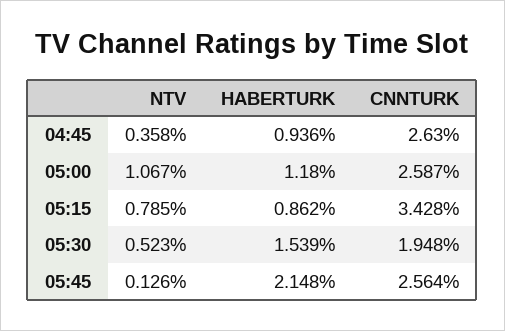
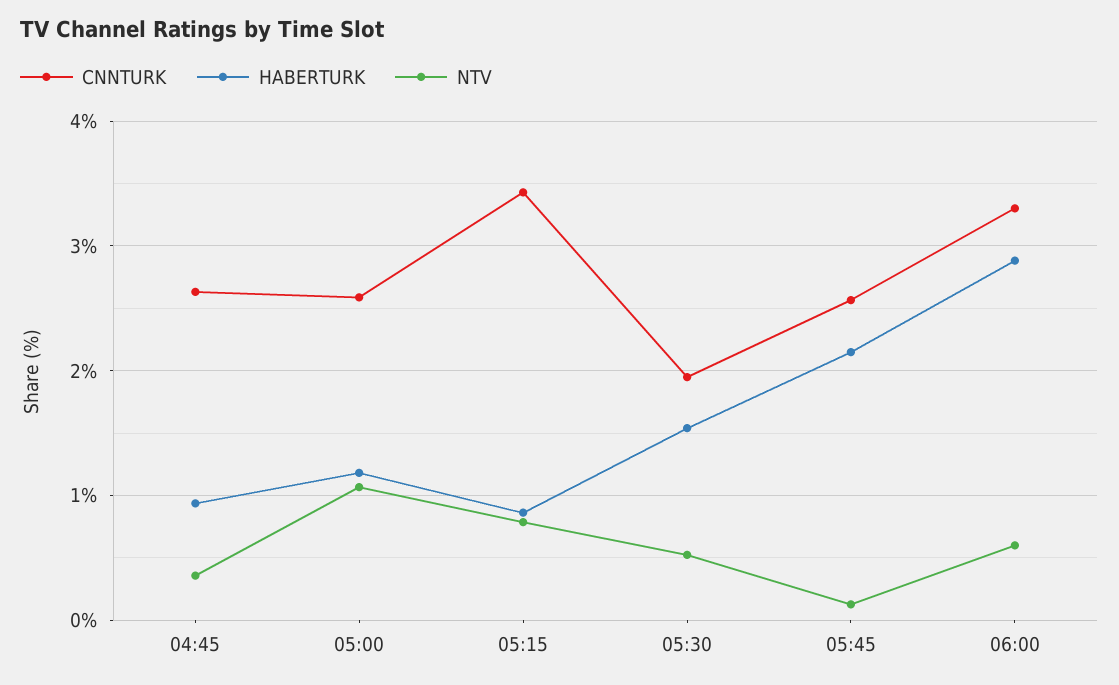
CNNTURK, 06:00: none -> 3.3
HABERTURK, 06:00: none -> 2.9
NTV, 06:00: none -> 0.6

